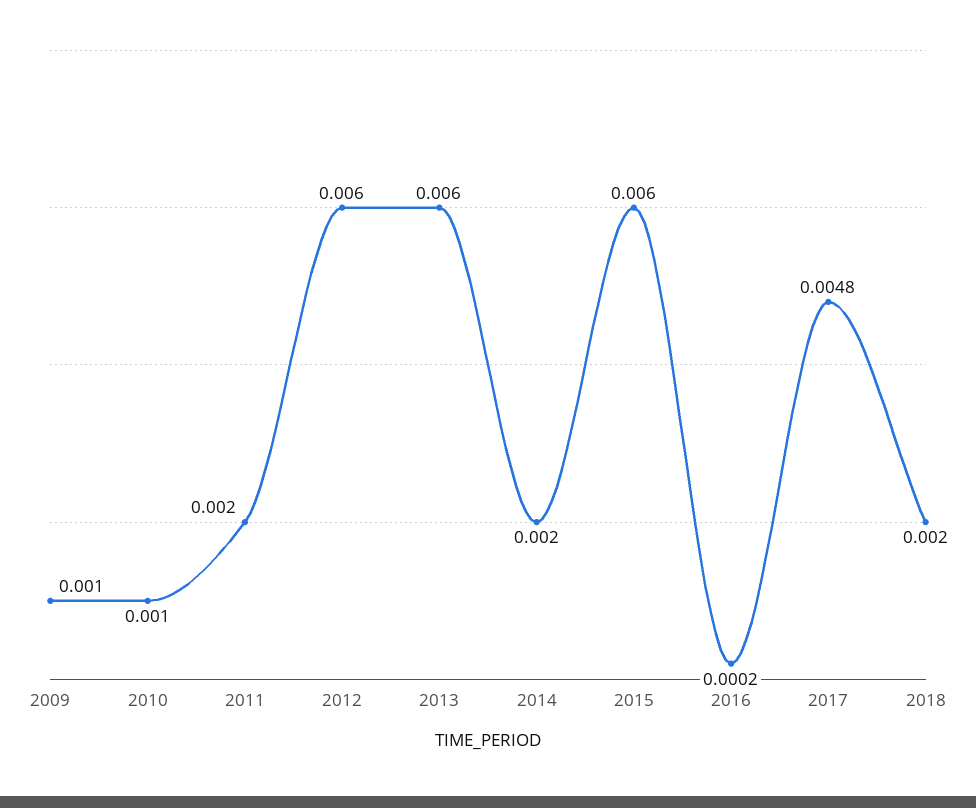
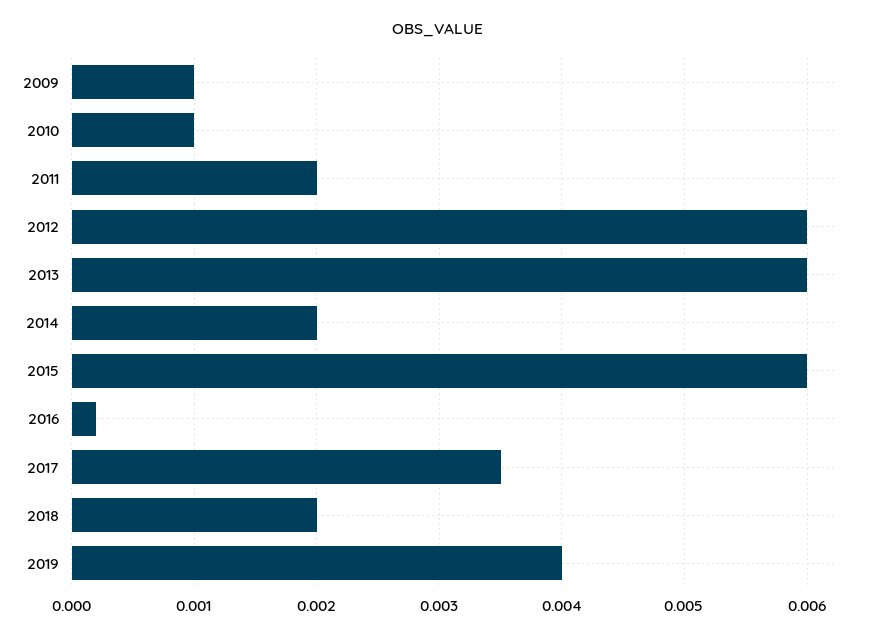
2017: 0.0048 -> 0.0035
2019: none -> 0.004

